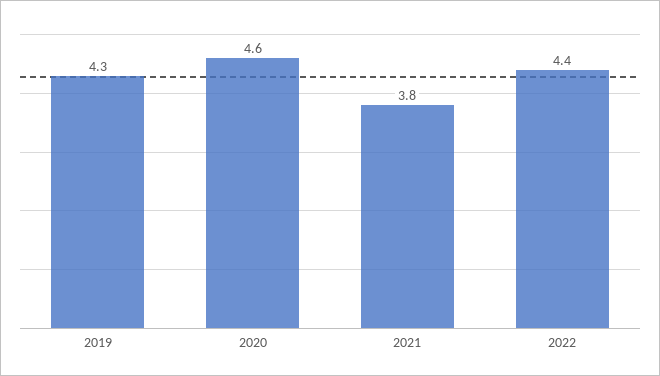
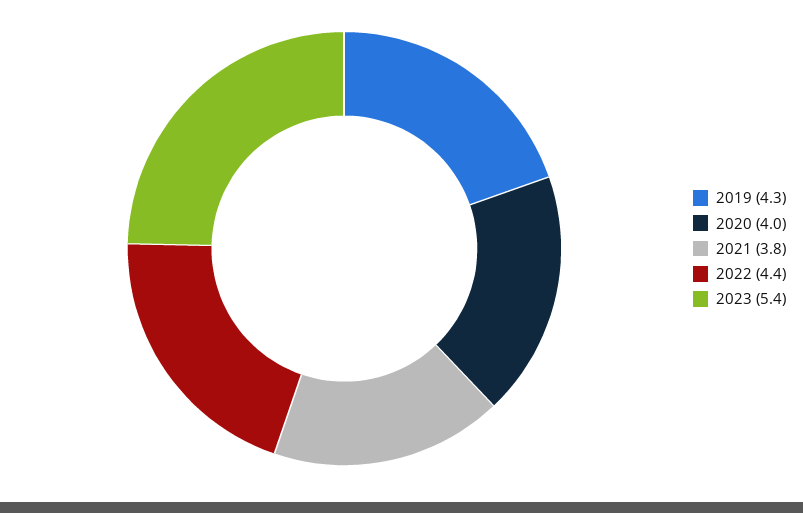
2020: 4.6 -> 4
2023: none -> 5.4

